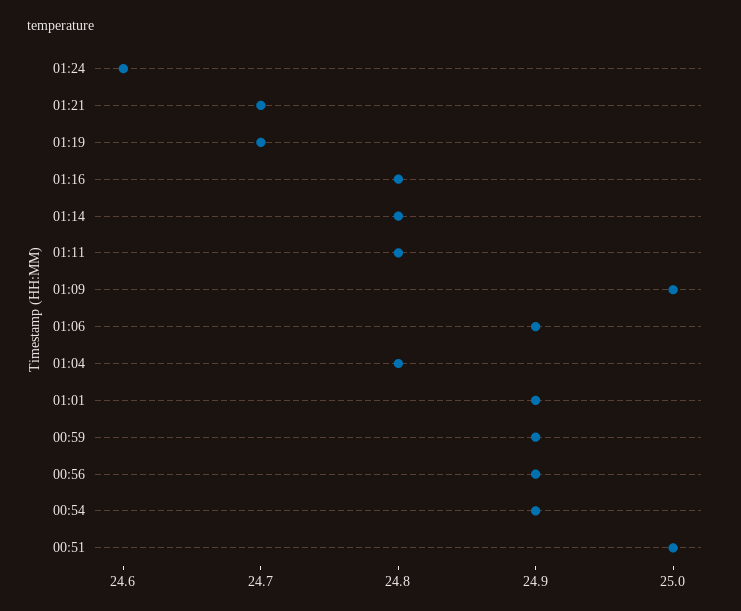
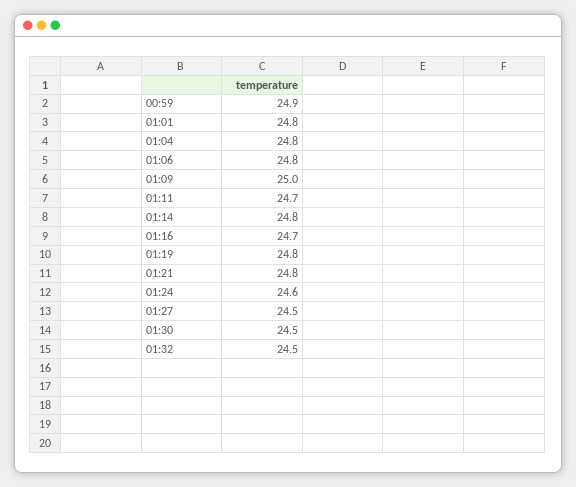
01:21: 24.7 -> 24.8
01:19: 24.7 -> 24.8
01:16: 24.8 -> 24.7
01:11: 24.8 -> 24.7
01:06: 24.9 -> 24.8
01:01: 24.9 -> 24.8
00:56: 24.9 -> none
00:54: 24.9 -> none
00:51: 25 -> none
01:27: none -> 24.5
01:30: none -> 24.5
01:32: none -> 24.5

